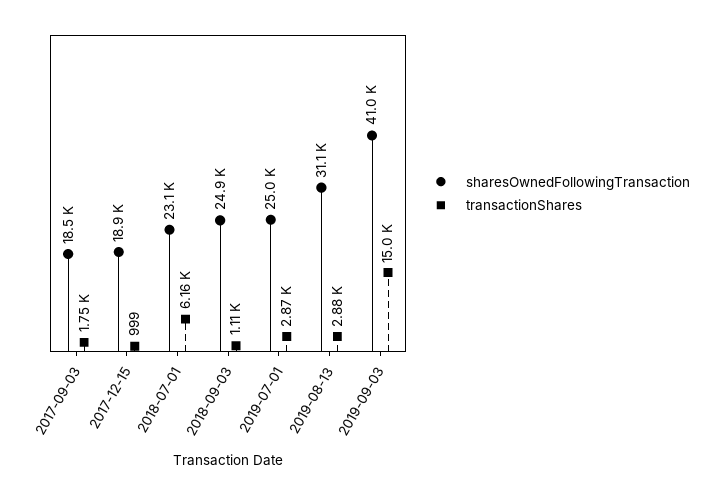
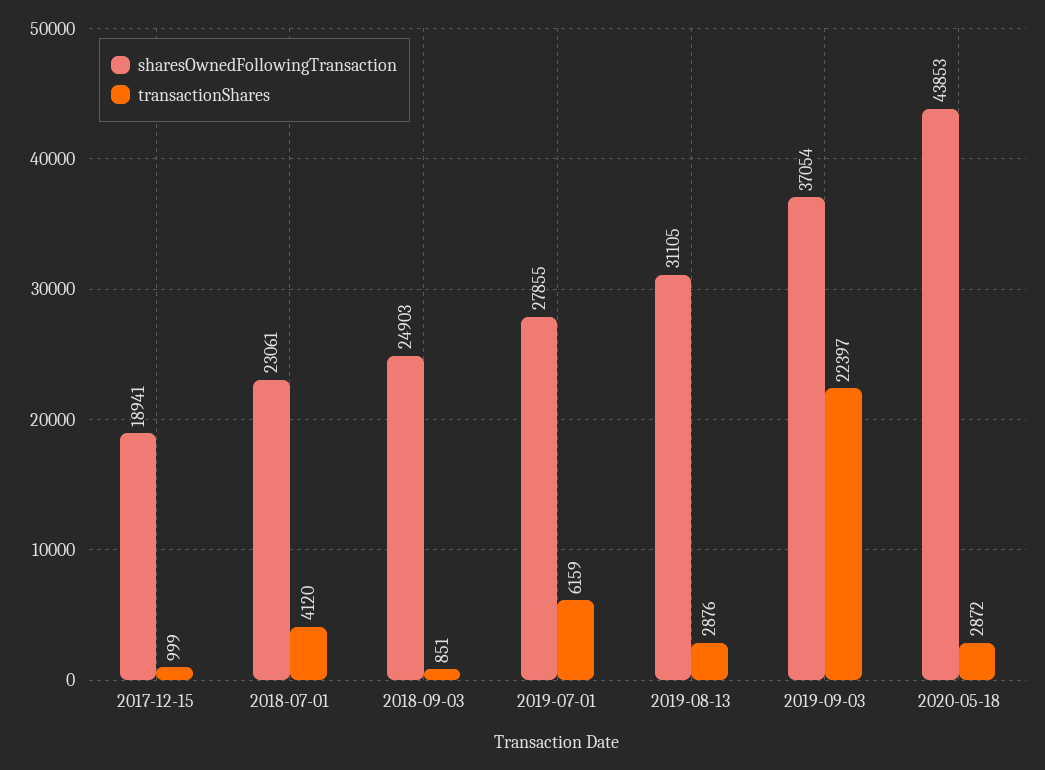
sharesOwnedFollowingTransaction, 2017-09-03: 18500 -> none
transactionShares, 2017-09-03: 1750 -> none
transactionShares, 2018-07-01: 6160 -> 4120
transactionShares, 2018-09-03: 1110 -> 851
sharesOwnedFollowingTransaction, 2019-07-01: 25000 -> 27855
transactionShares, 2019-07-01: 2870 -> 6159
sharesOwnedFollowingTransaction, 2019-09-03: 41000 -> 37054
transactionShares, 2019-09-03: 15000 -> 22397
sharesOwnedFollowingTransaction, 2020-05-18: none -> 43853
transactionShares, 2020-05-18: none -> 2872

